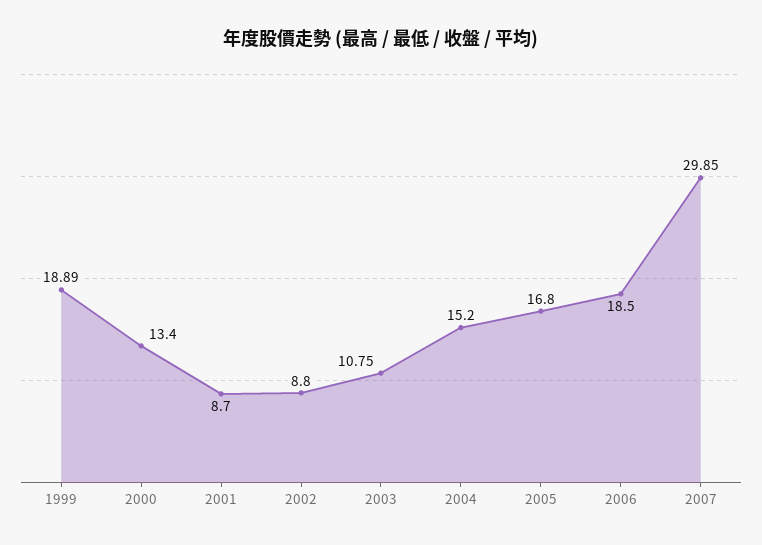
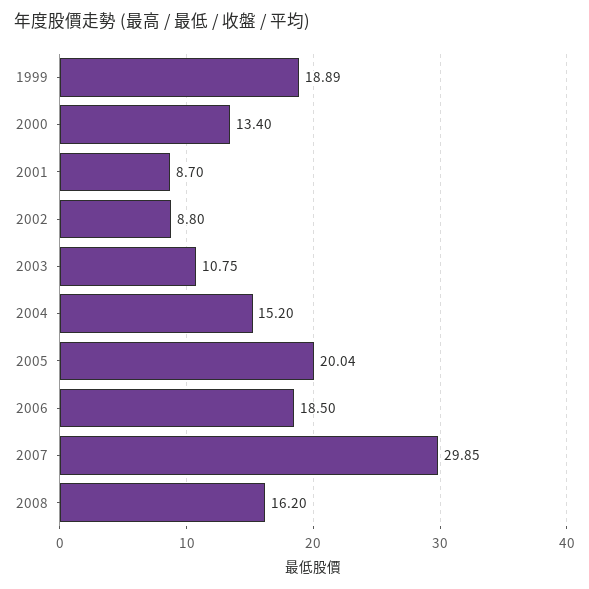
2005: 16.8 -> 20.04
2008: none -> 16.2

